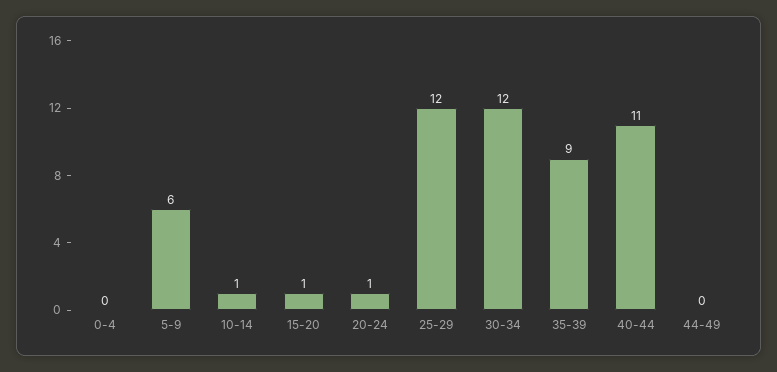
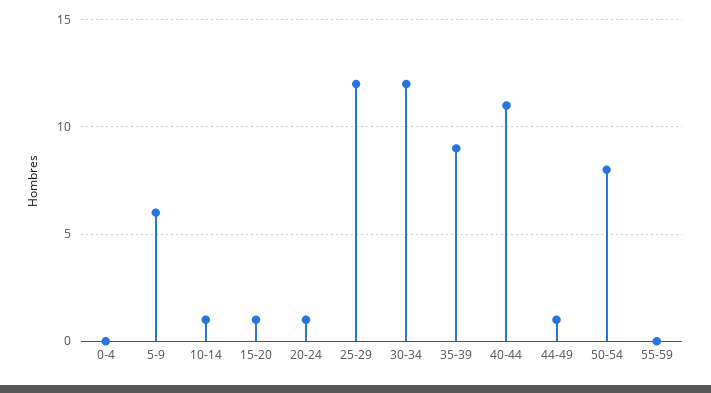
44-49: 0 -> 1
50-54: none -> 8
55-59: none -> 0

